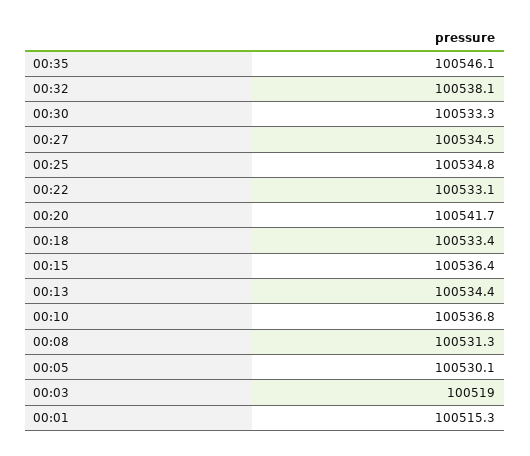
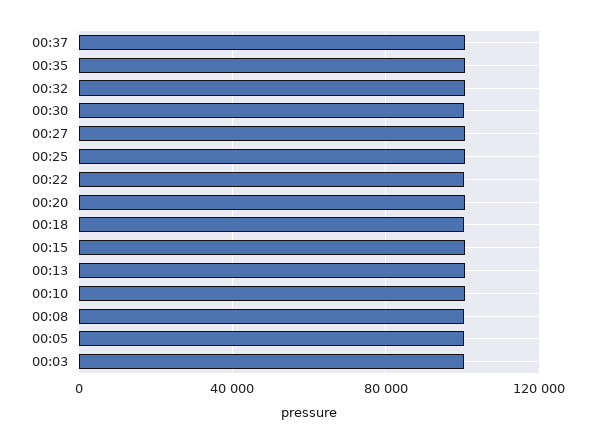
00:01: 100515.3 -> none
00:37: none -> 100000

